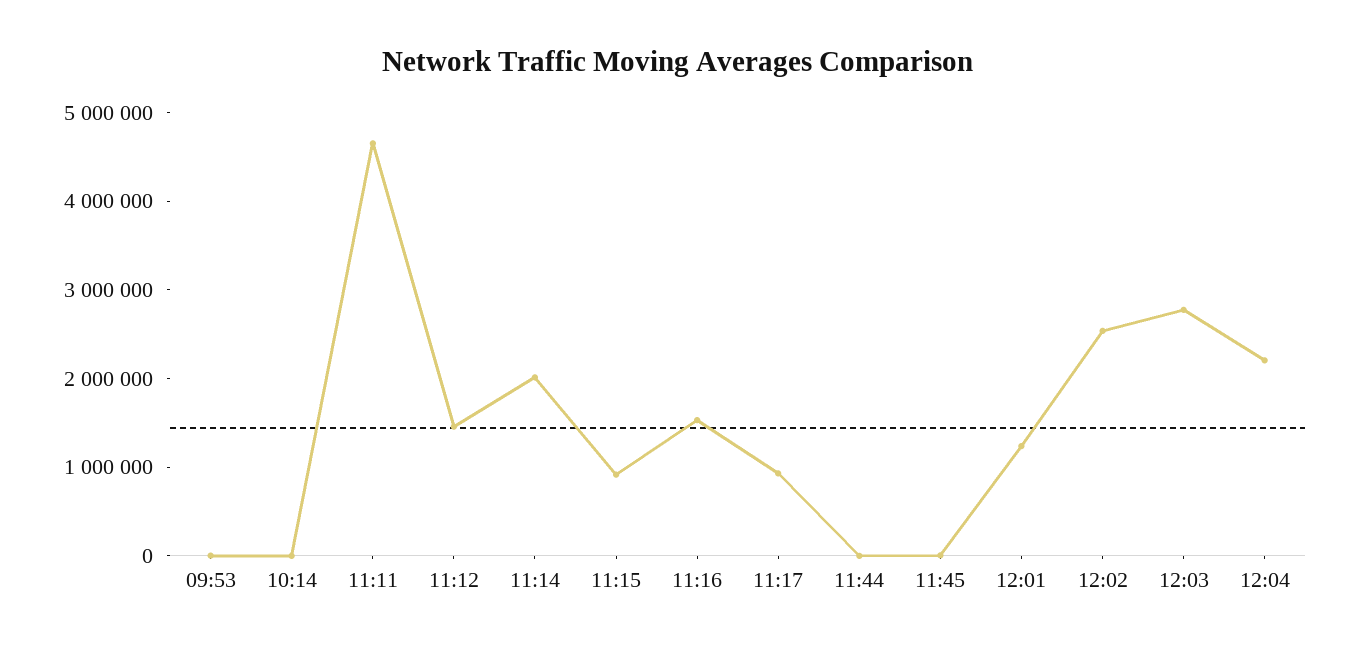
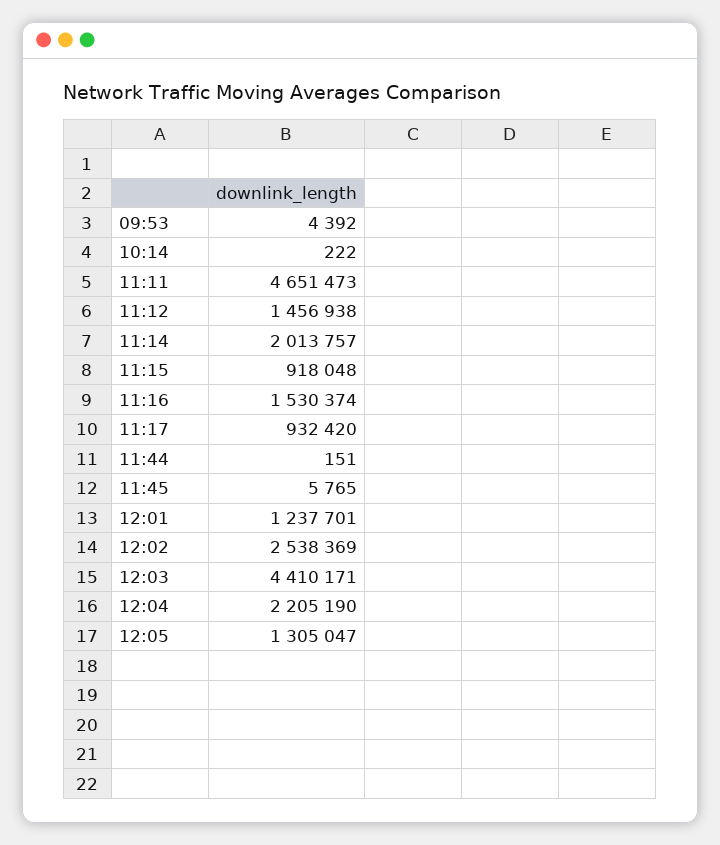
12:03: 2800000 -> 4410171
12:05: none -> 1305047

